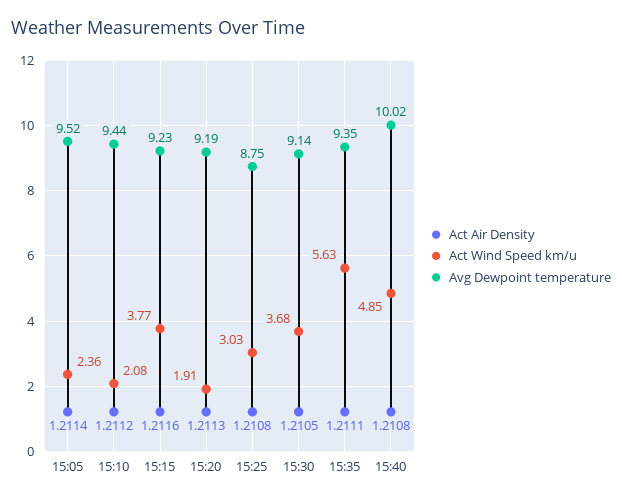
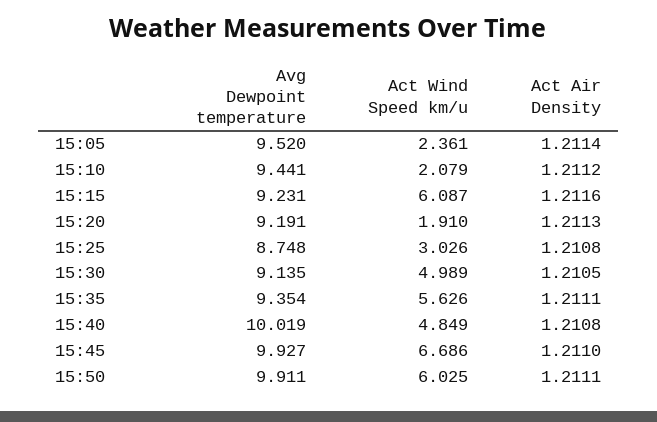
Act Wind Speed km/u, 15:15: 3.77 -> 6.087
Act Wind Speed km/u, 15:30: 3.68 -> 4.989
Avg Dewpoint temperature, 15:45: none -> 9.927
Act Wind Speed km/u, 15:45: none -> 6.686
Act Air Density, 15:45: none -> 1.211
Avg Dewpoint temperature, 15:50: none -> 9.911
Act Wind Speed km/u, 15:50: none -> 6.025
Act Air Density, 15:50: none -> 1.2111

